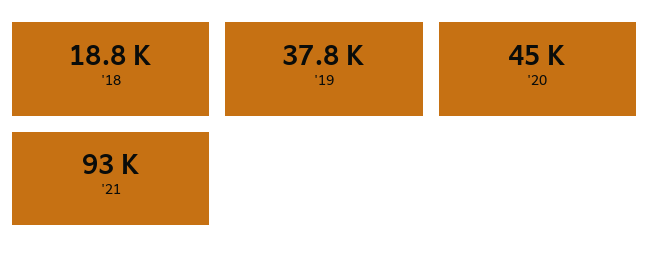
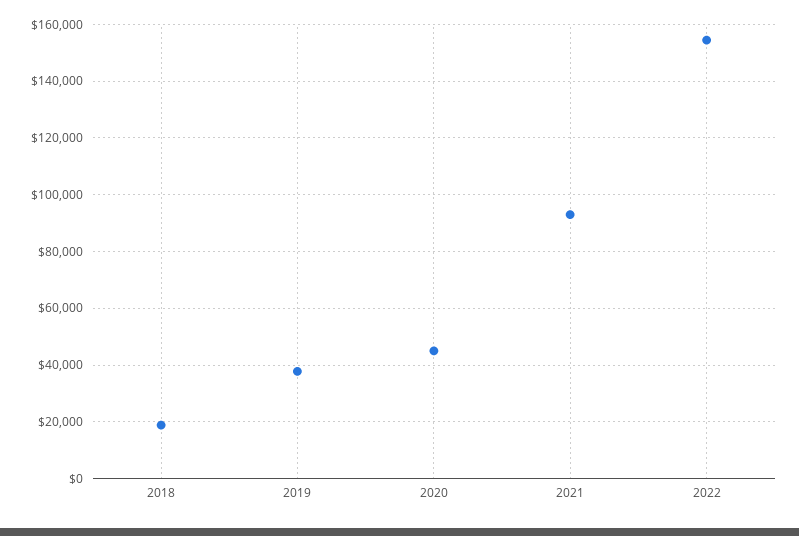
2022: none -> 155000

